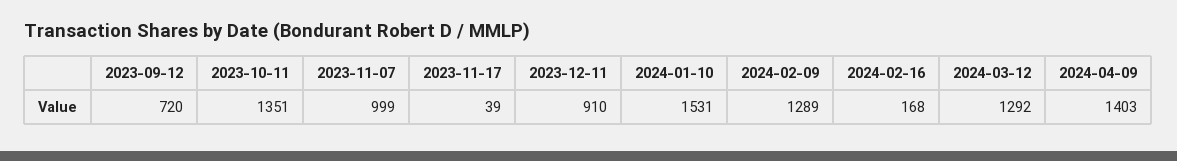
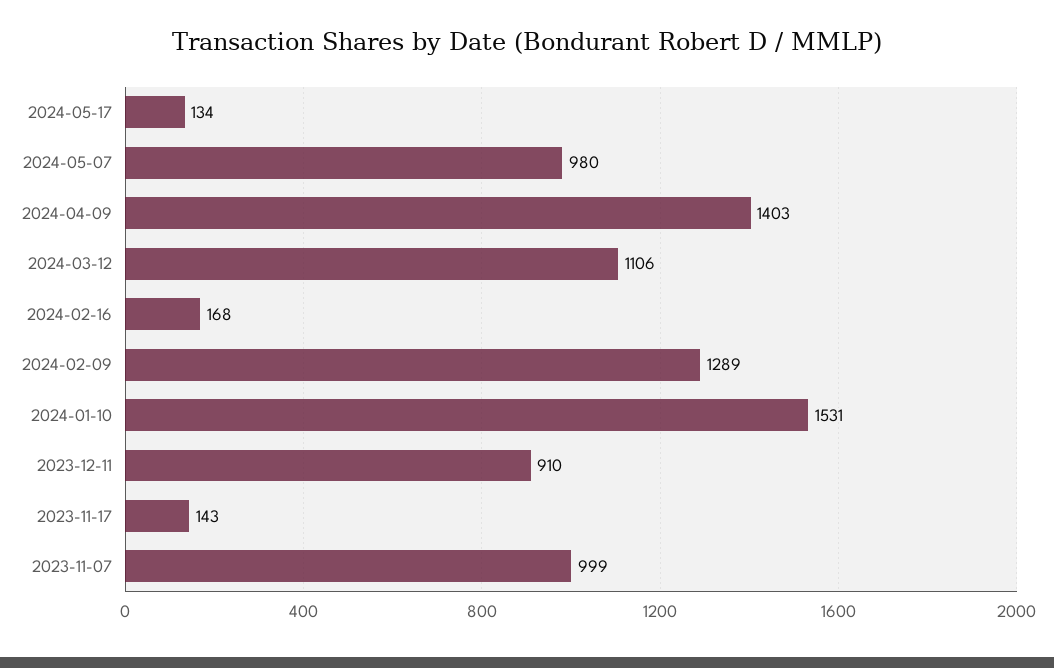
2023-09-12: 720 -> none
2023-10-11: 1351 -> none
2023-11-17: 39 -> 143
2024-03-12: 1292 -> 1106
2024-05-17: none -> 134
2024-05-07: none -> 980

